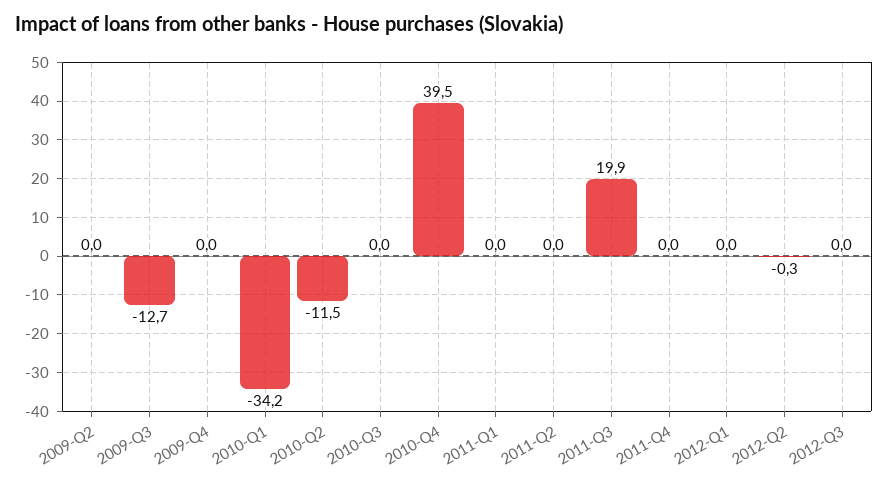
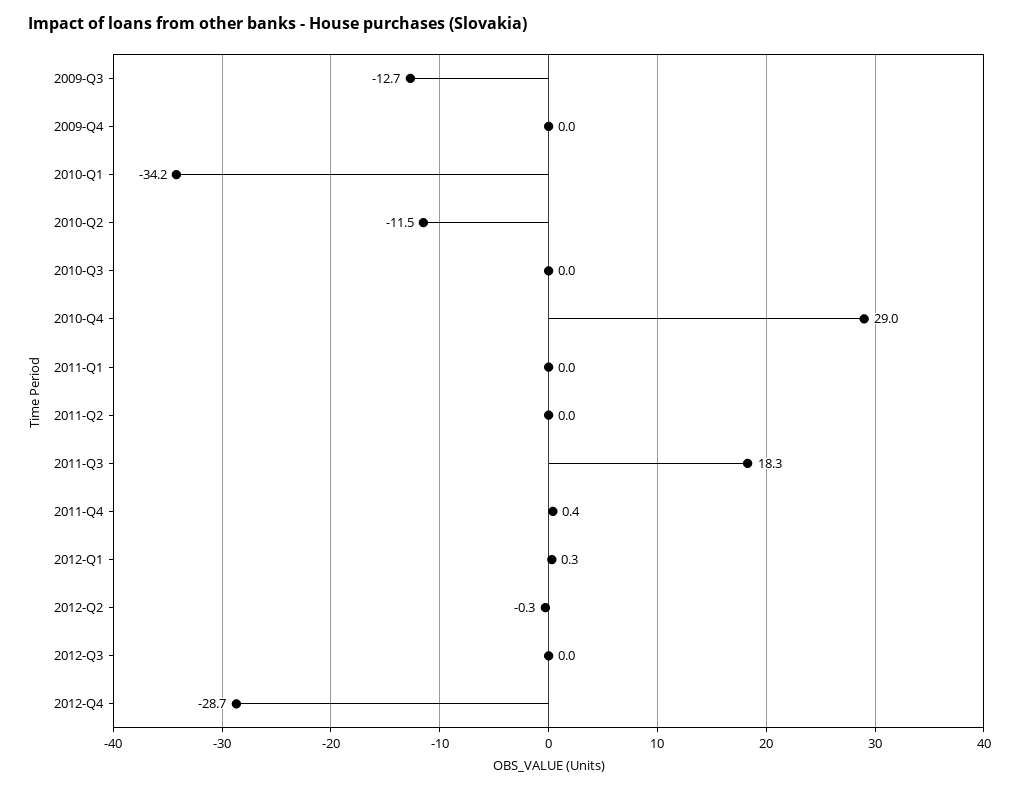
2009-Q2: 0 -> none
2010-Q4: 39.5 -> 29
2011-Q3: 19.9 -> 18.3
2011-Q4: 0 -> 0.4
2012-Q1: 0 -> 0.3
2012-Q4: none -> -28.7

